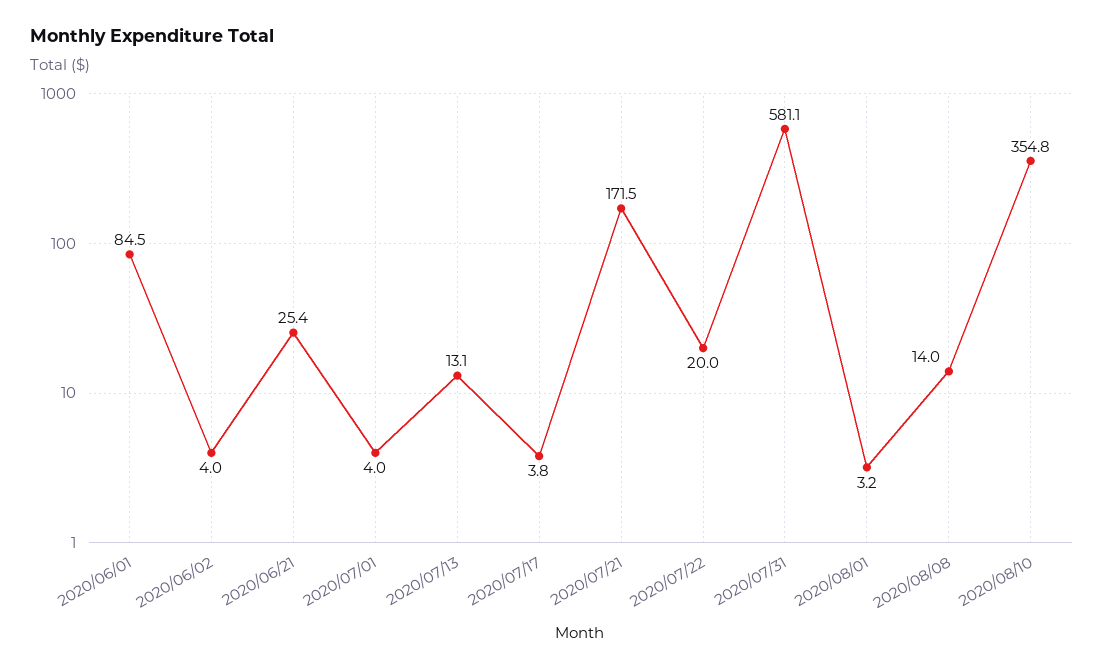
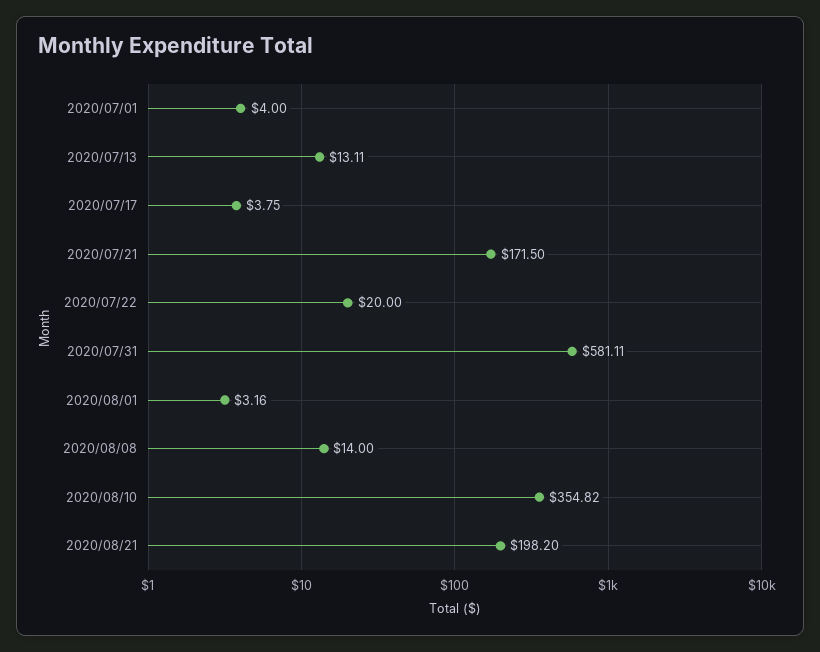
2020/06/01: 84.5 -> none
2020/06/02: 4 -> none
2020/06/21: 25.4 -> none
2020/08/21: none -> 198.2

